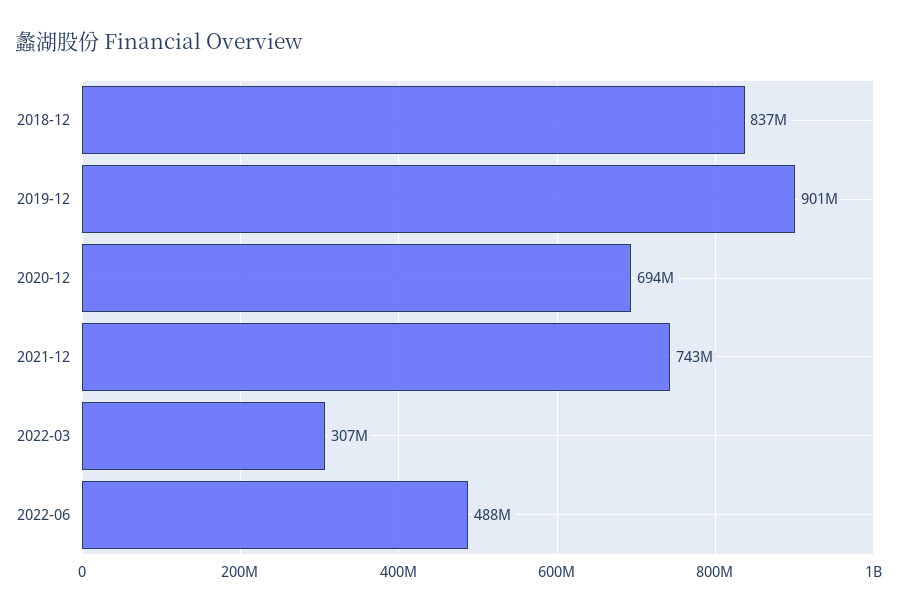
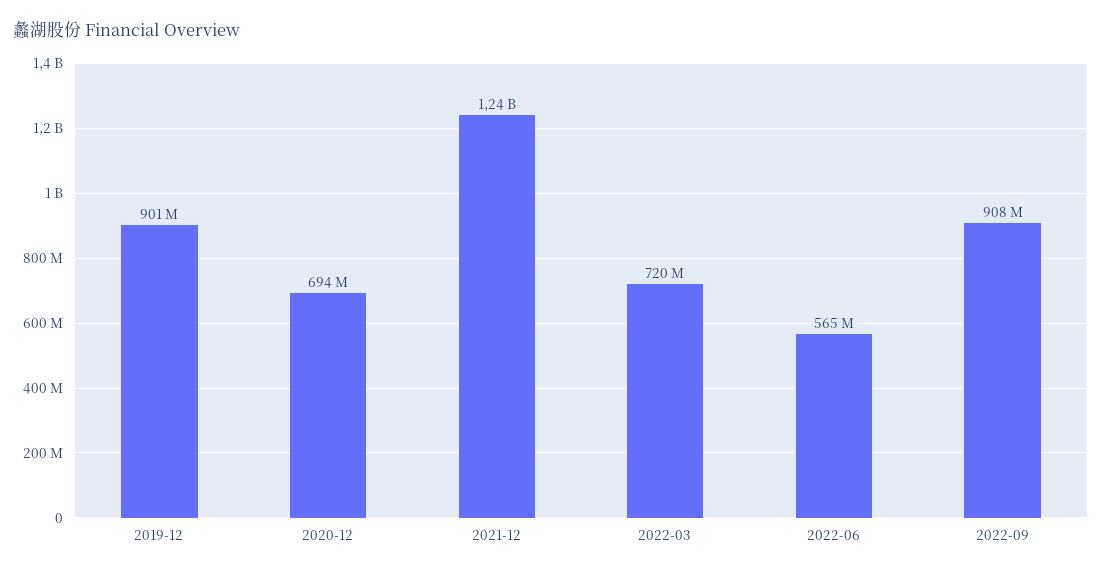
2018-12: 837000000 -> none
2021-12: 743000000 -> 1240000000
2022-03: 307000000 -> 720000000
2022-06: 488000000 -> 565000000
2022-09: none -> 908000000

